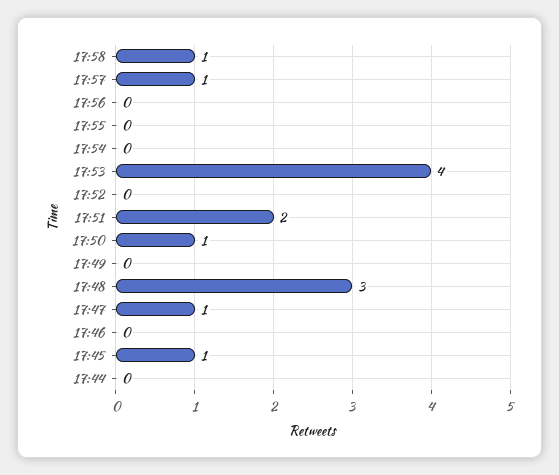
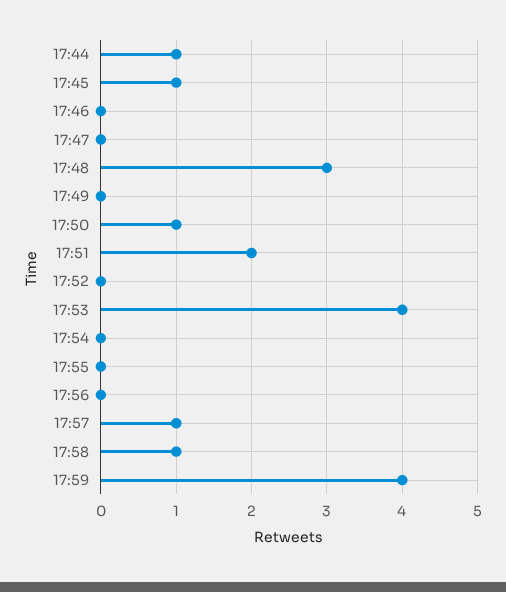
17:47: 1 -> 0
17:44: 0 -> 1
17:59: none -> 4

